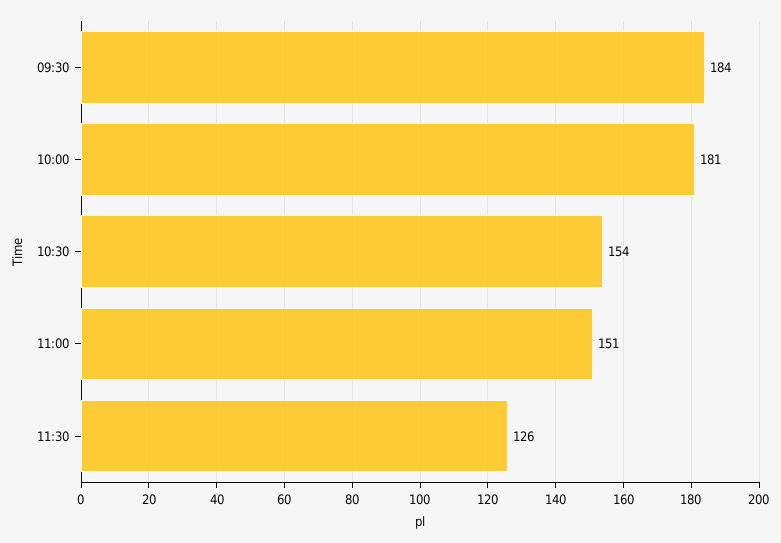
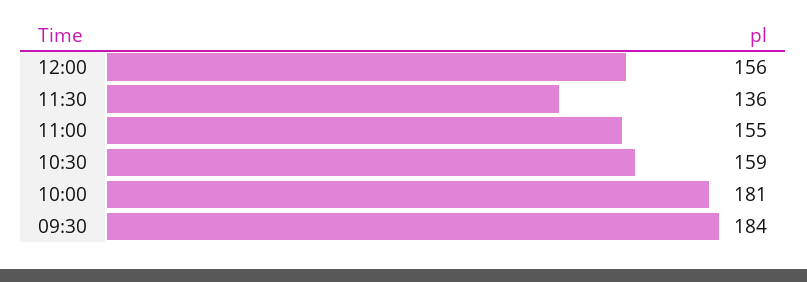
10:30: 154 -> 159
11:00: 151 -> 155
11:30: 126 -> 136
12:00: none -> 156

